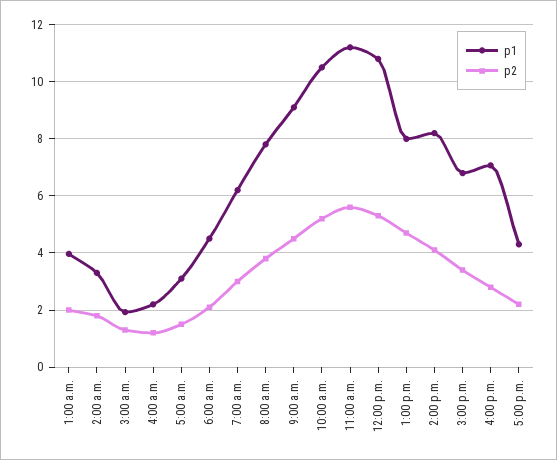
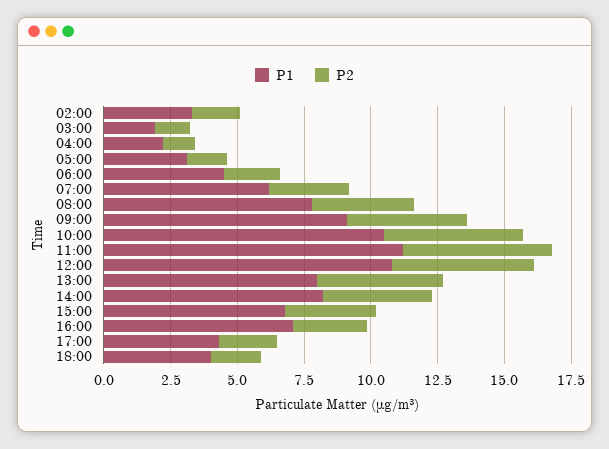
p1, 1:00 a.m.: 4 -> none
p2, 1:00 a.m.: 2 -> none
p1, 18:00: none -> 4
p2, 18:00: none -> 2

